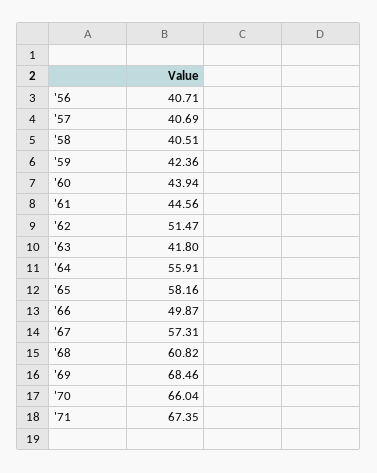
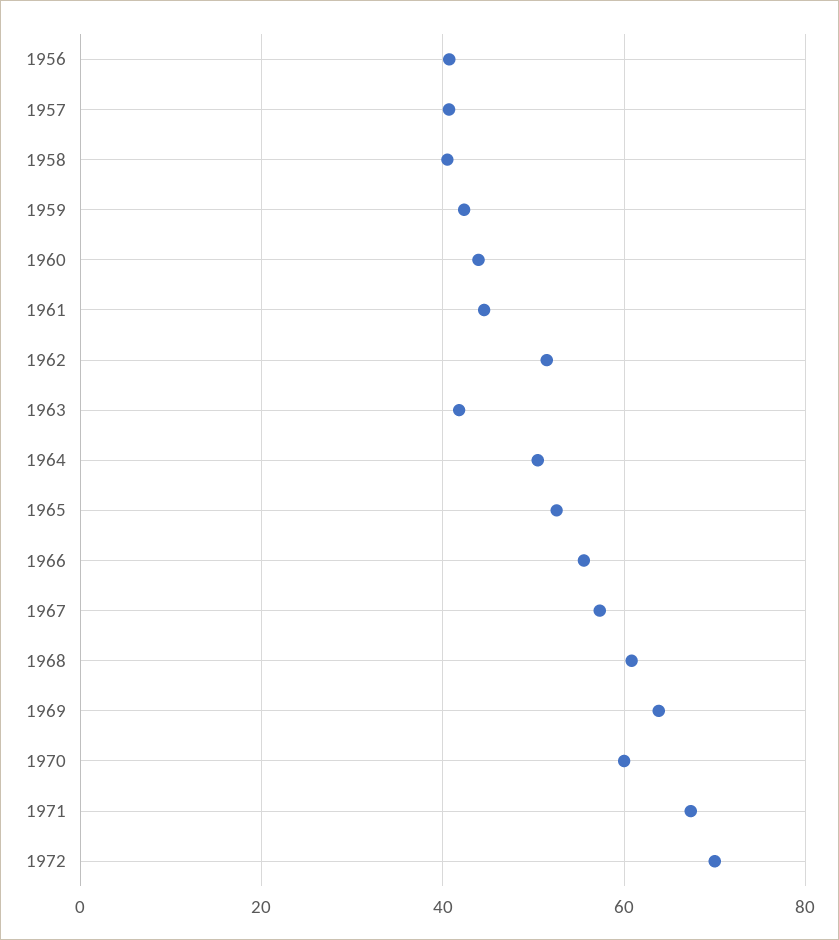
'64: 55.91 -> 50
'65: 58.16 -> 52
'66: 49.87 -> 56
'69: 68.46 -> 64
'70: 66.04 -> 60
1972: none -> 70

